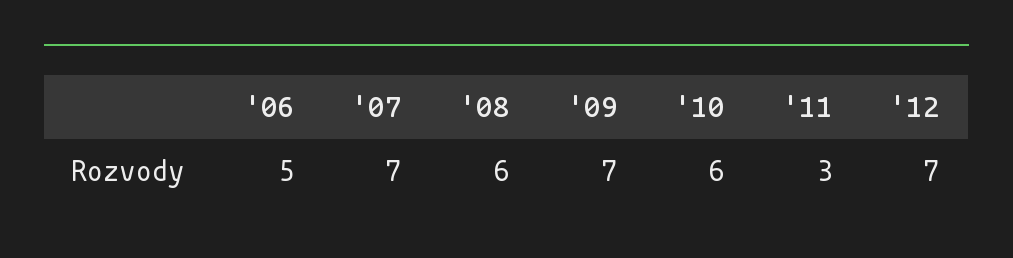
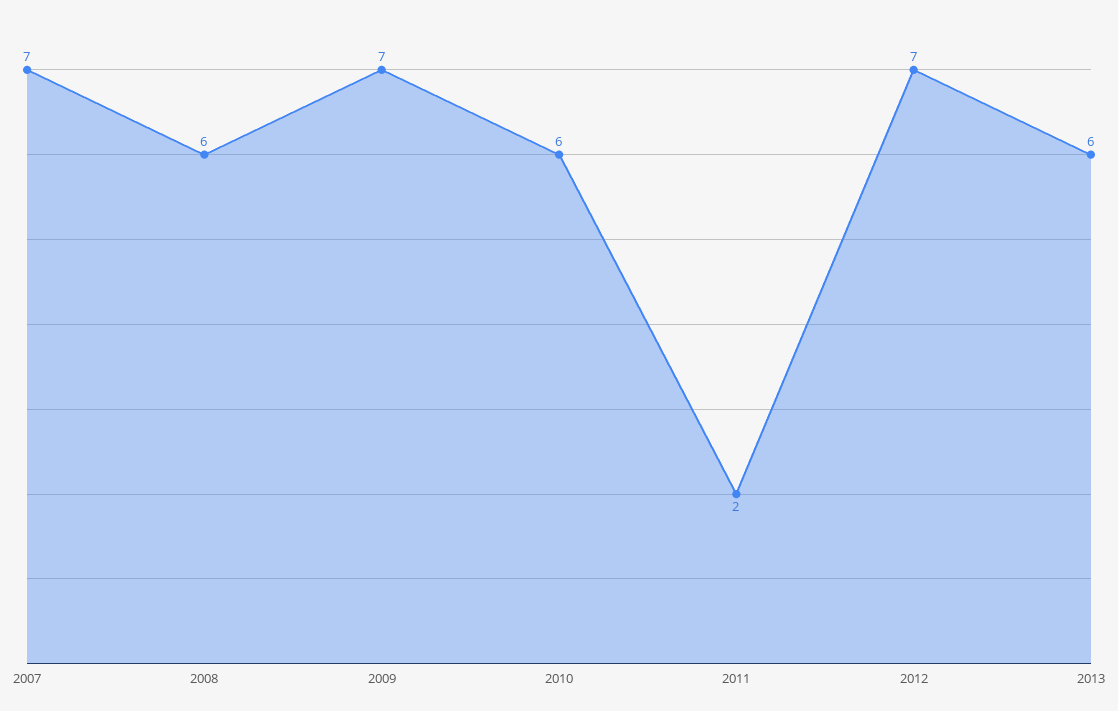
'06: 5 -> none
'11: 3 -> 2
2013: none -> 6

